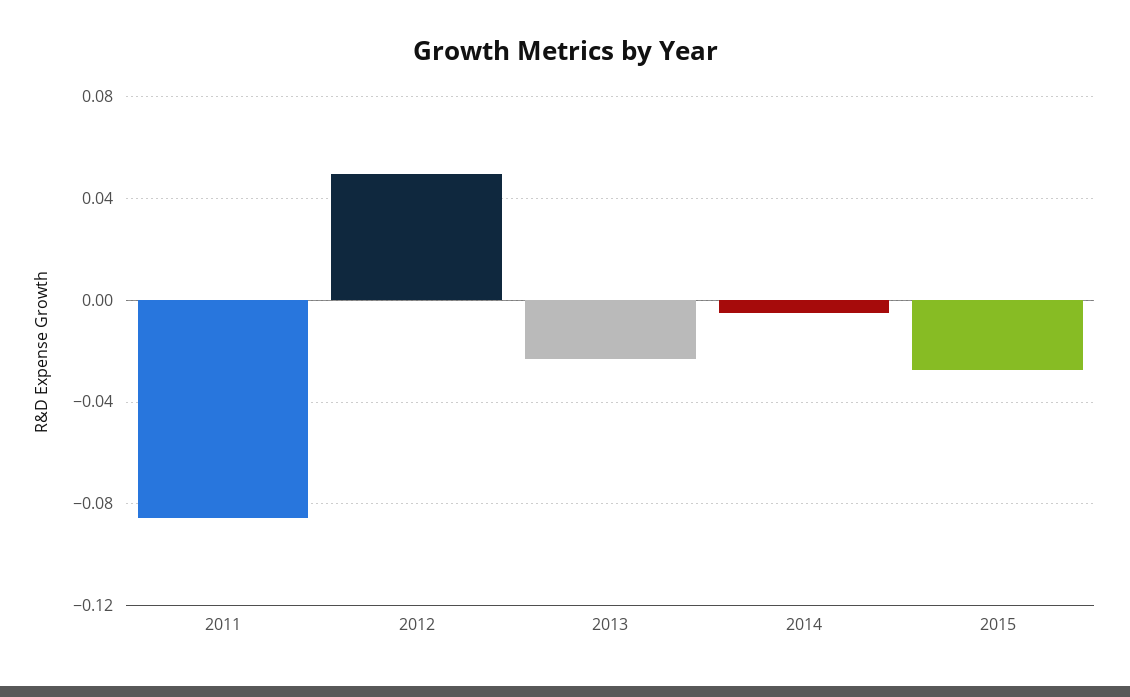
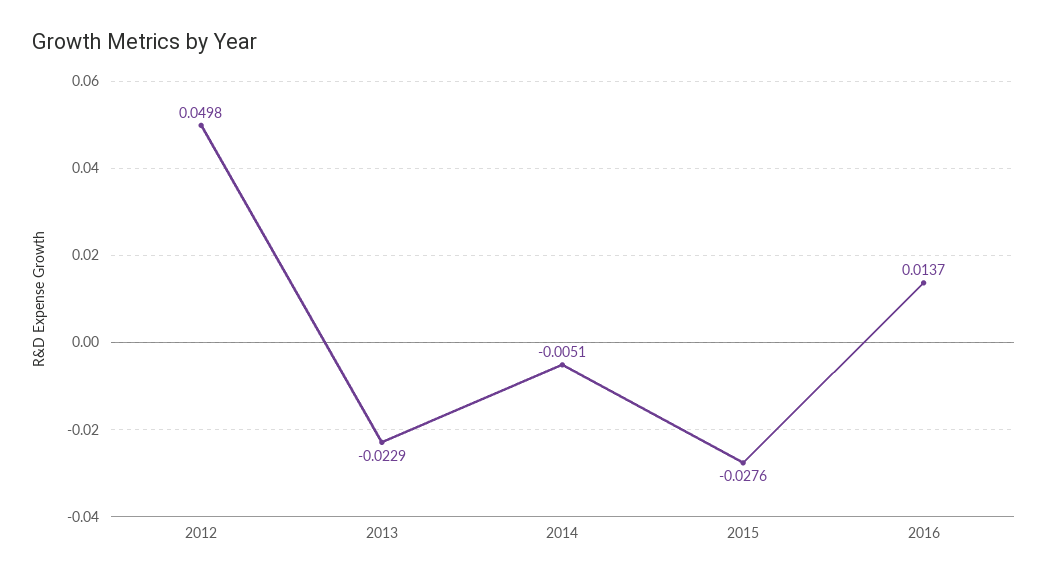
2011: -0.085 -> none
2016: none -> 0.0137

